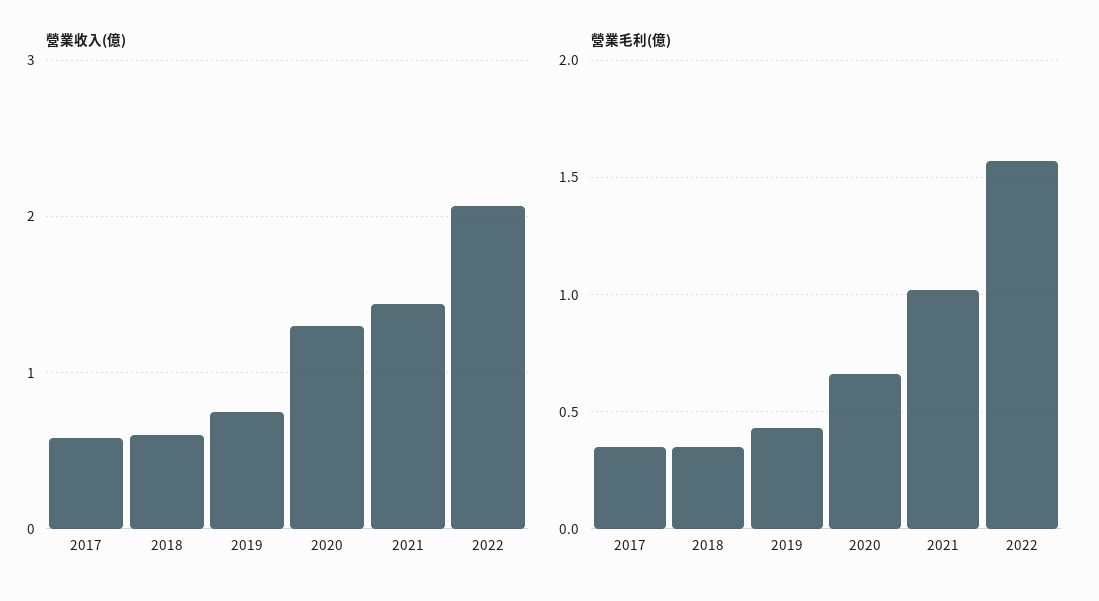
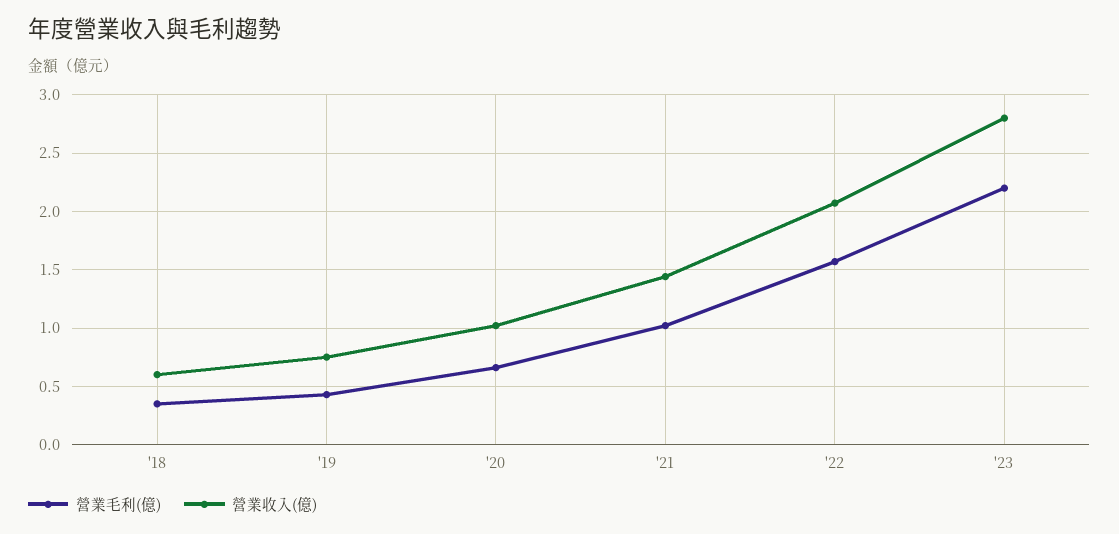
營業收入(億), 2017: 0.6 -> none
營業收入(億), 2020: 1.3 -> 1
營業毛利(億), 2017: 0.35 -> none
營業毛利(億), '23: none -> 2.2
營業收入(億), '23: none -> 2.8

